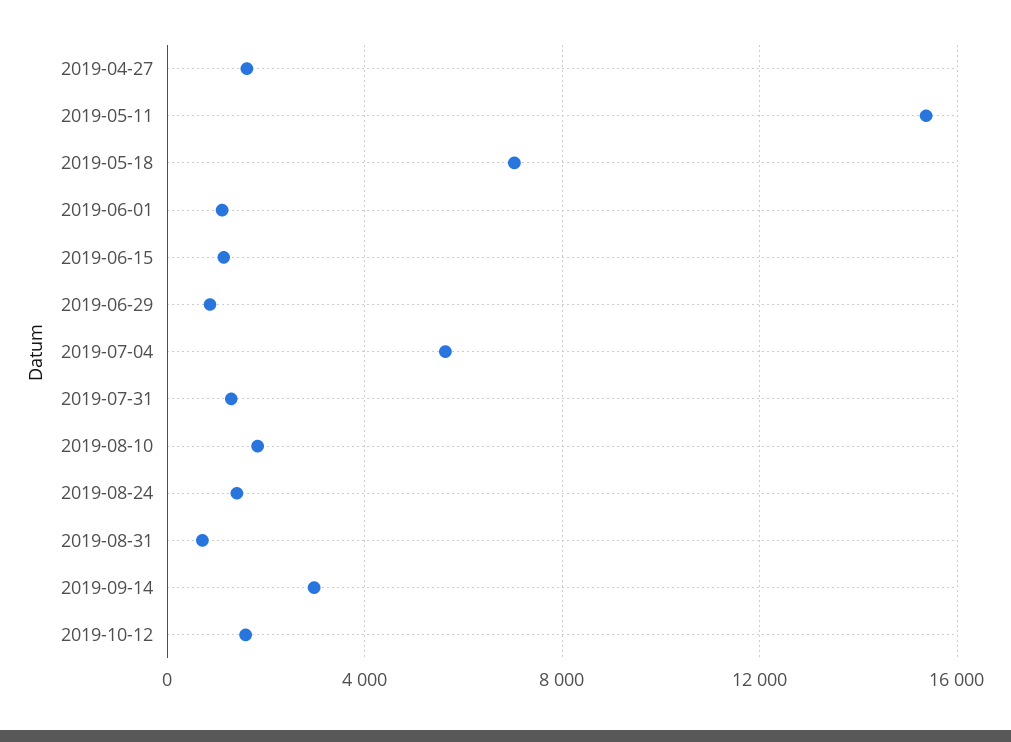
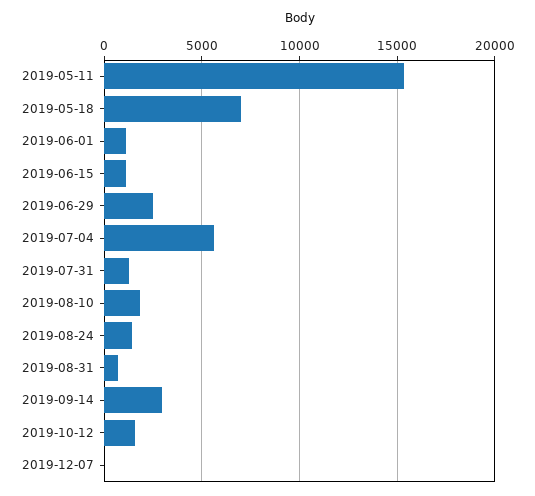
2019-04-27: 1500 -> none
2019-06-29: 1000 -> 2500
2019-12-07: none -> 0

